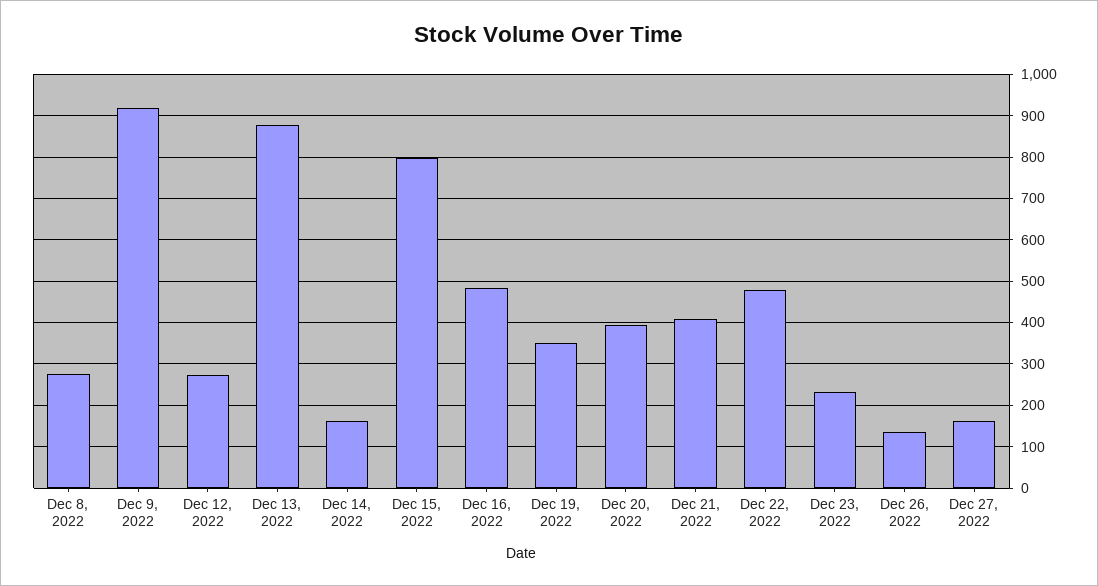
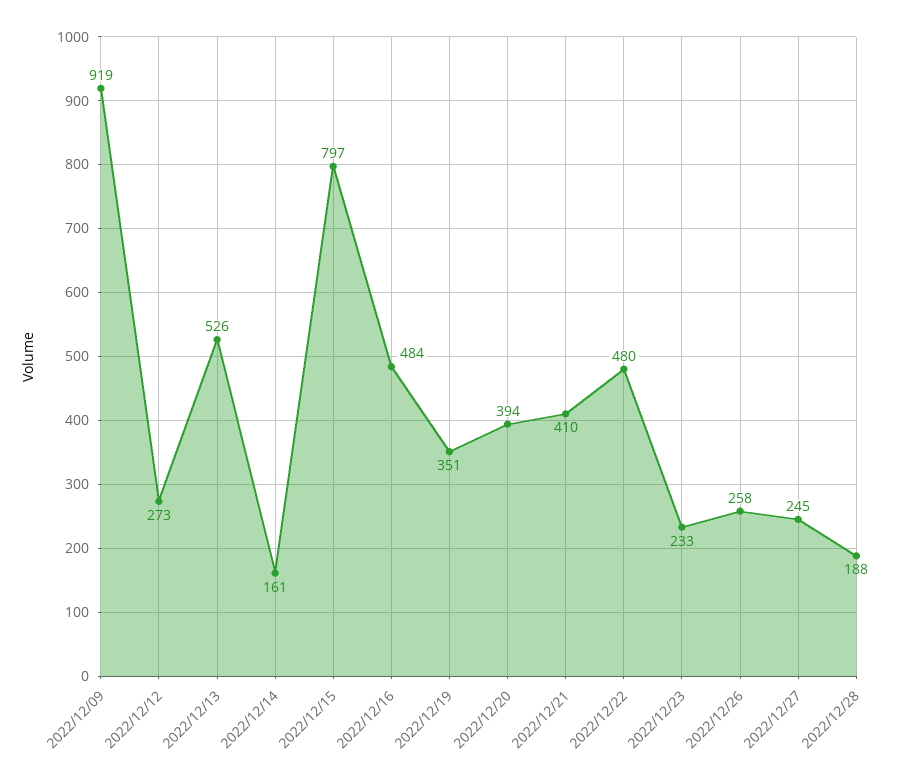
Dec 8, 2022: 280 -> none
Dec 13, 2022: 880 -> 526
Dec 26, 2022: 140 -> 258
Dec 27, 2022: 160 -> 245
2022/12/28: none -> 188

